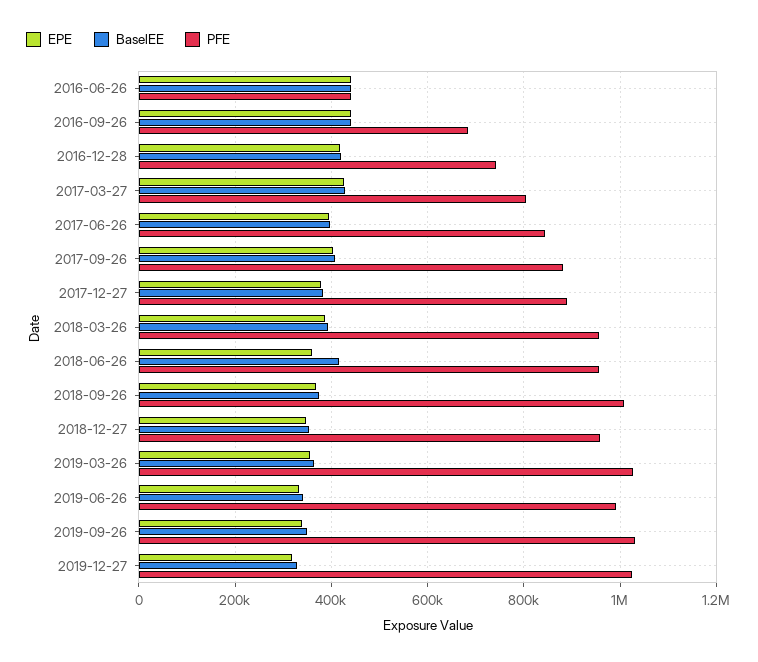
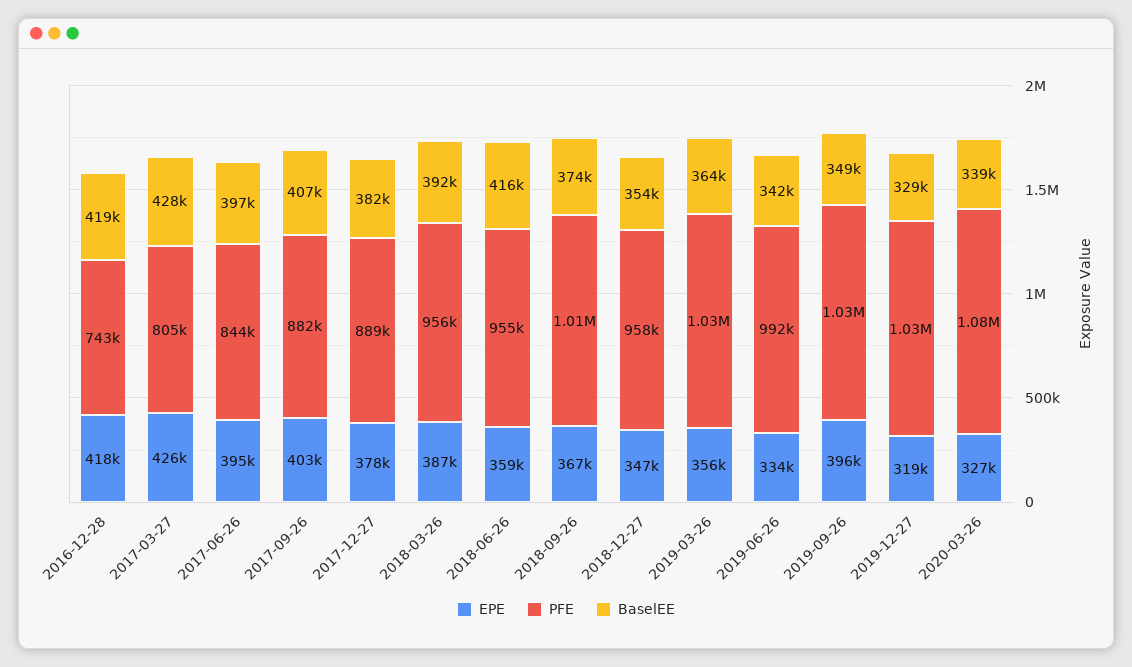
EPE, 2016-06-26: 440000 -> none
BaselEE, 2016-06-26: 440000 -> none
PFE, 2016-06-26: 440000 -> none
EPE, 2016-09-26: 440000 -> none
BaselEE, 2016-09-26: 440000 -> none
PFE, 2016-09-26: 680000 -> none
EPE, 2019-09-26: 340000 -> 396000
EPE, 2020-03-26: none -> 327000
PFE, 2020-03-26: none -> 1080000
BaselEE, 2020-03-26: none -> 339000

